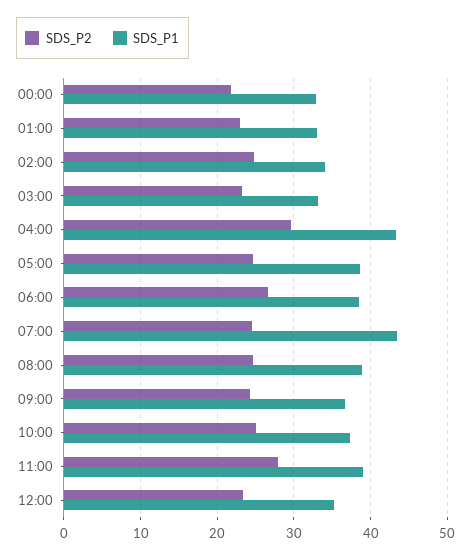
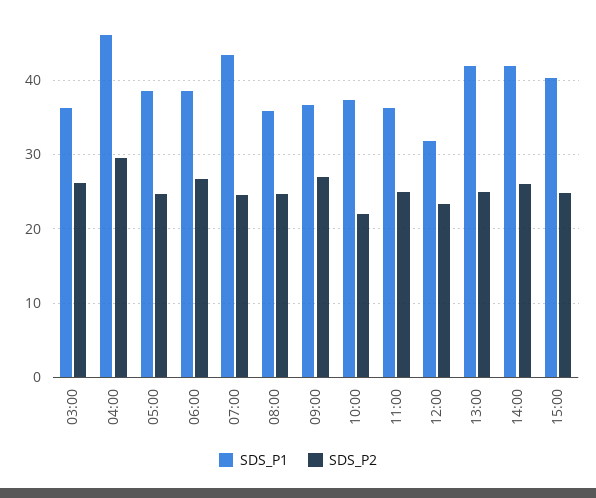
SDS_P2, 00:00: 22 -> none
SDS_P1, 00:00: 33 -> none
SDS_P2, 01:00: 23 -> none
SDS_P1, 01:00: 33 -> none
SDS_P2, 02:00: 25 -> none
SDS_P1, 02:00: 34 -> none
SDS_P2, 03:00: 23 -> 26
SDS_P1, 03:00: 33 -> 36
SDS_P1, 04:00: 43 -> 46
SDS_P1, 08:00: 39 -> 36
SDS_P2, 09:00: 24 -> 27
SDS_P2, 10:00: 25 -> 22
SDS_P2, 11:00: 28 -> 25
SDS_P1, 11:00: 39 -> 36
SDS_P1, 12:00: 35 -> 32
SDS_P1, 13:00: none -> 42
SDS_P2, 13:00: none -> 25
SDS_P1, 14:00: none -> 42
SDS_P2, 14:00: none -> 26
SDS_P1, 15:00: none -> 40
SDS_P2, 15:00: none -> 25

